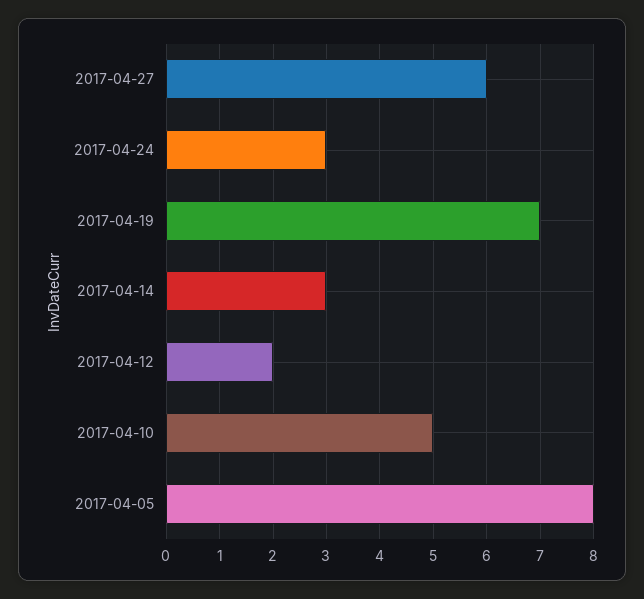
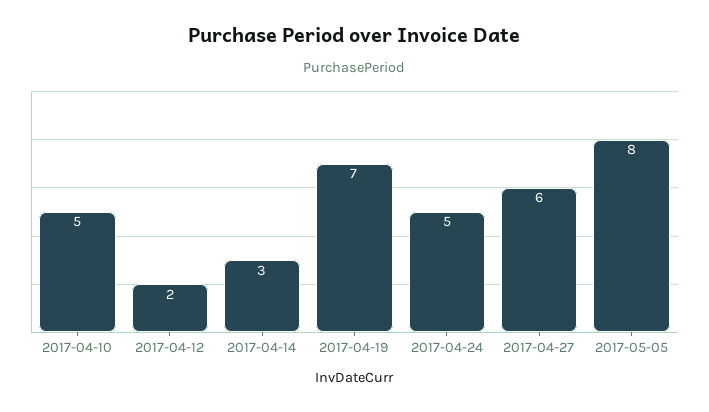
2017-04-24: 3 -> 5
2017-04-05: 8 -> none
2017-05-05: none -> 8

